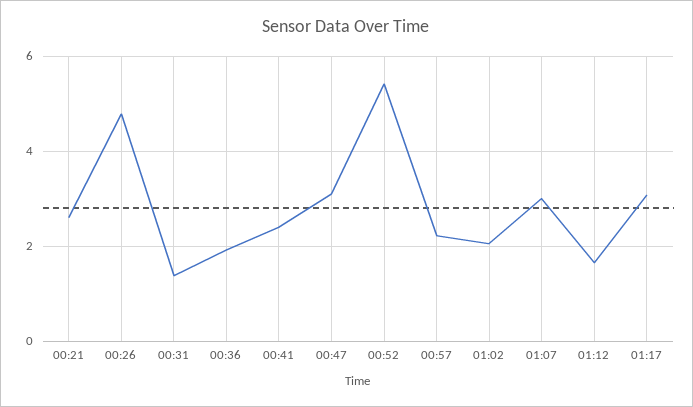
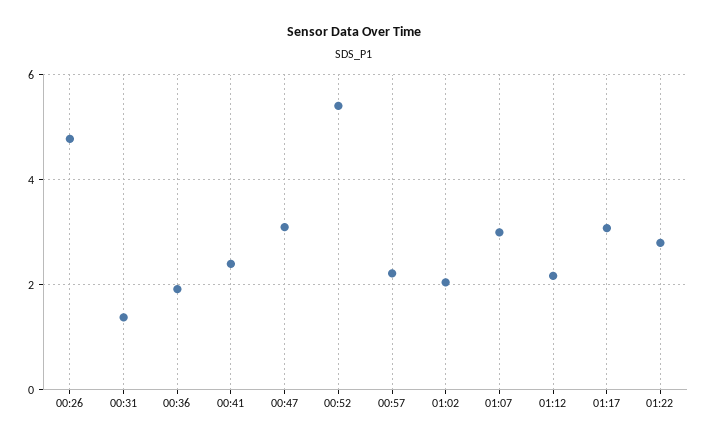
00:21: 2.6 -> none
01:12: 1.6 -> 2.2
01:22: none -> 2.8

